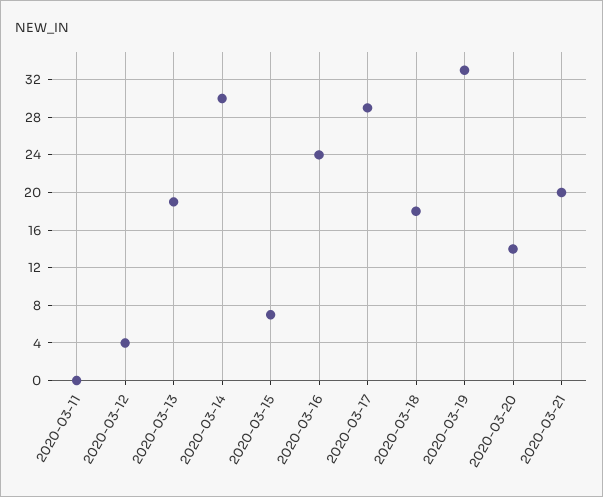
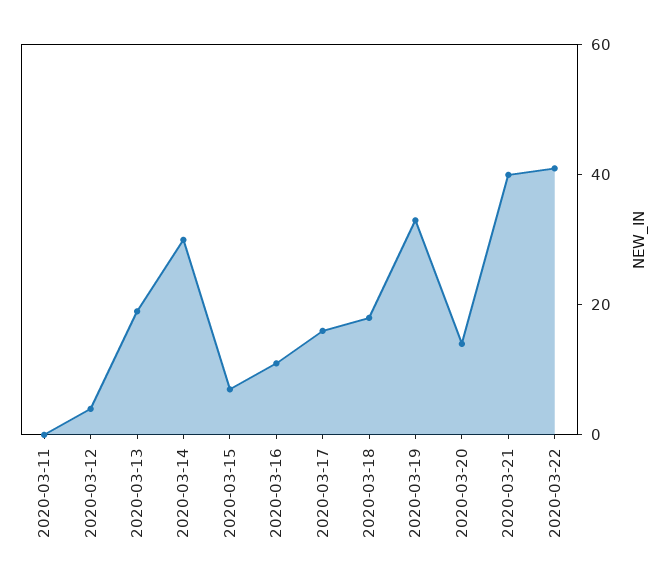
2020-03-16: 24 -> 10
2020-03-17: 29 -> 15
2020-03-21: 20 -> 40
2020-03-22: none -> 40

